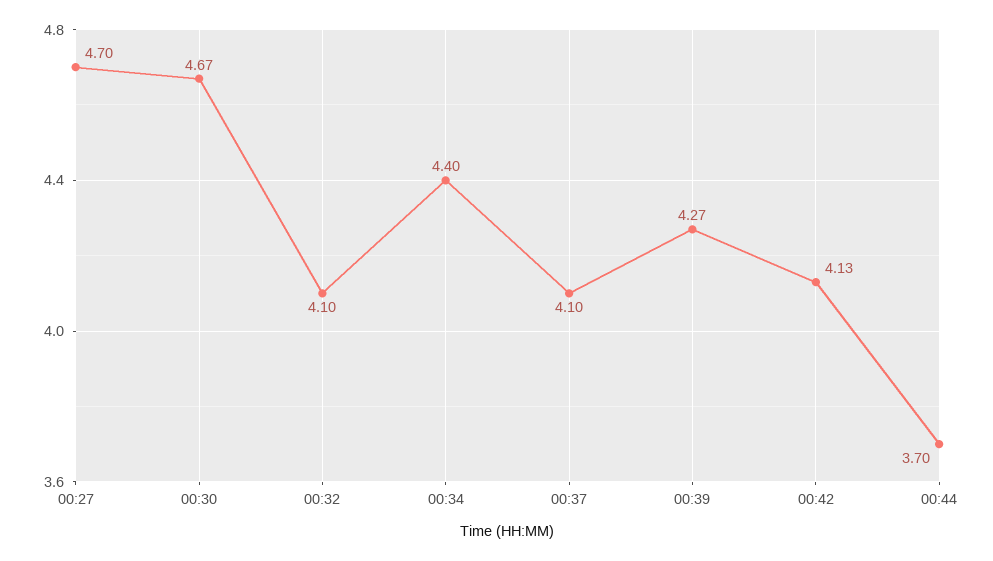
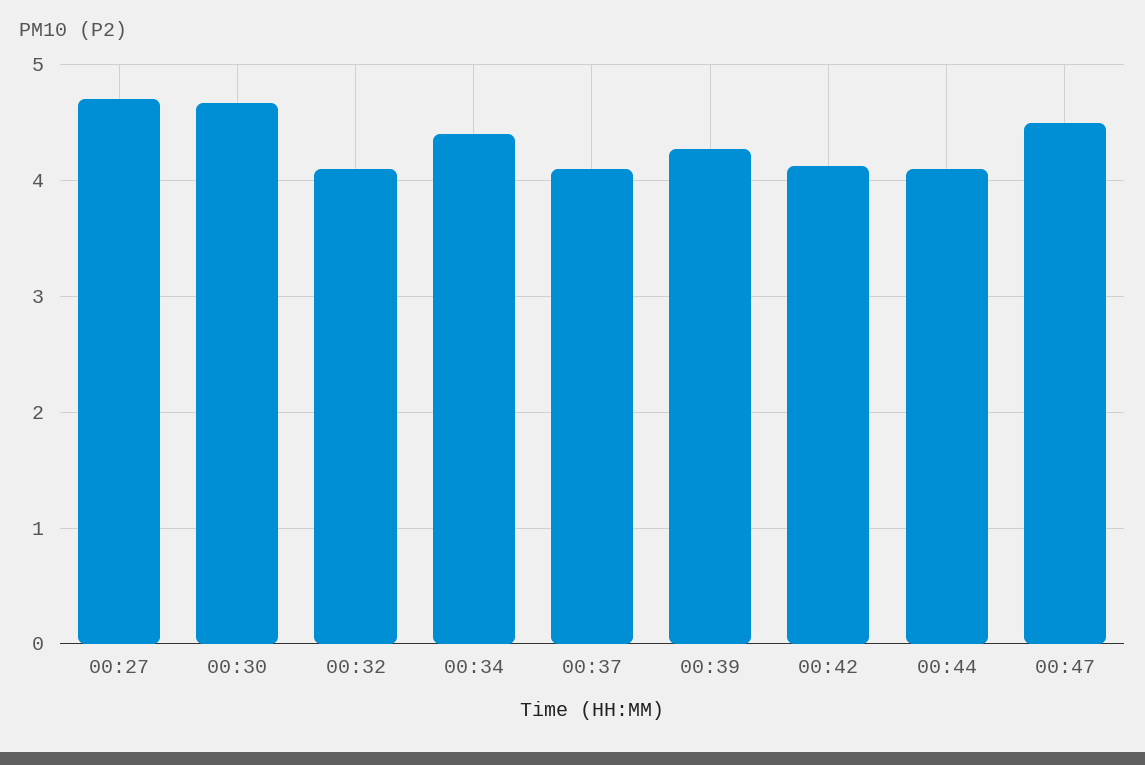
00:44: 3.7 -> 4.1
00:47: none -> 4.5

